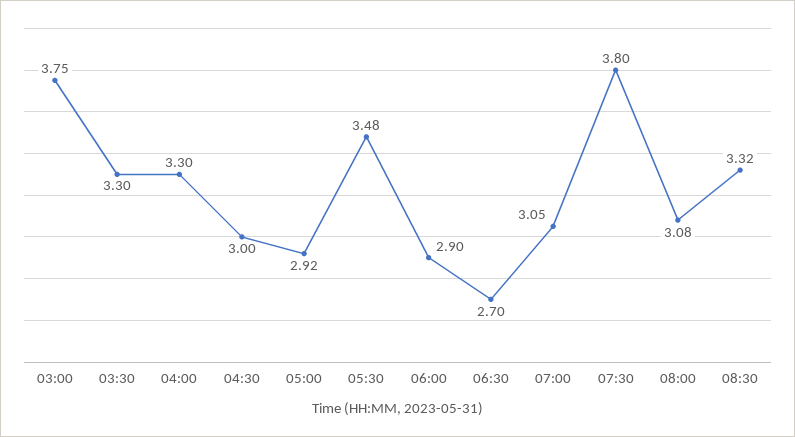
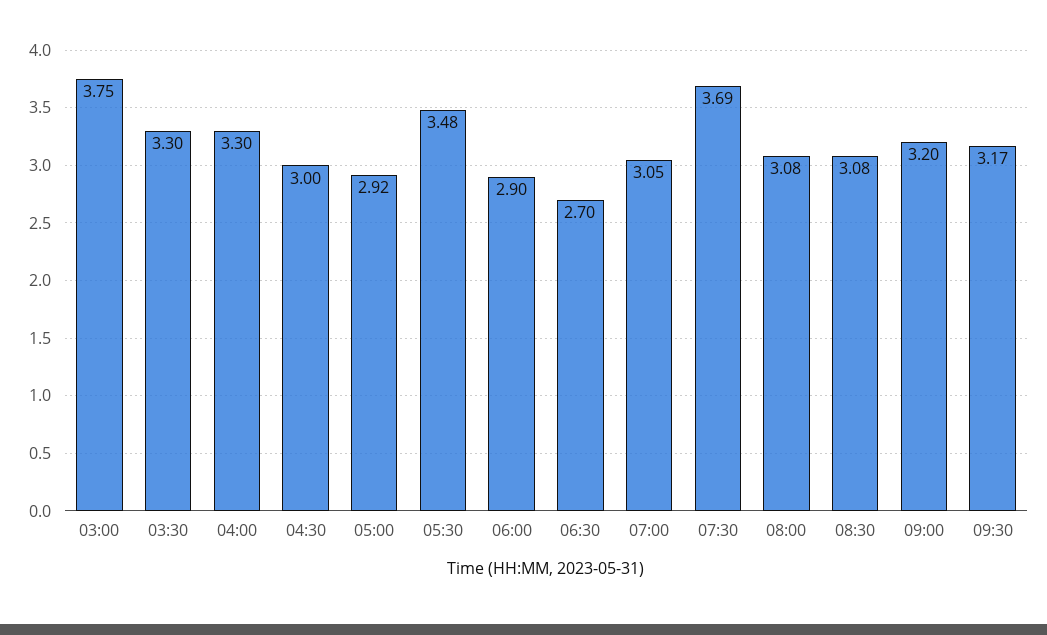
07:30: 3.8 -> 3.69
08:30: 3.32 -> 3.08
09:00: none -> 3.2
09:30: none -> 3.17

